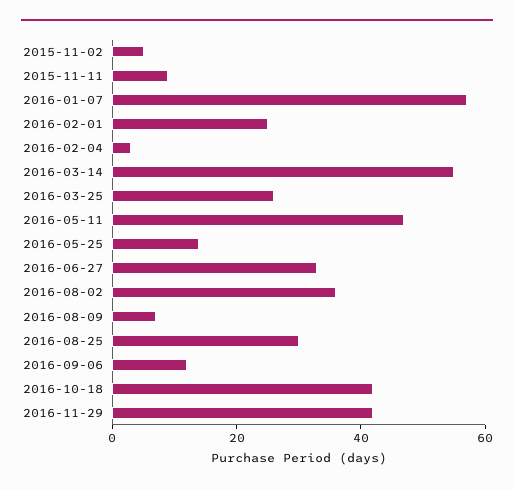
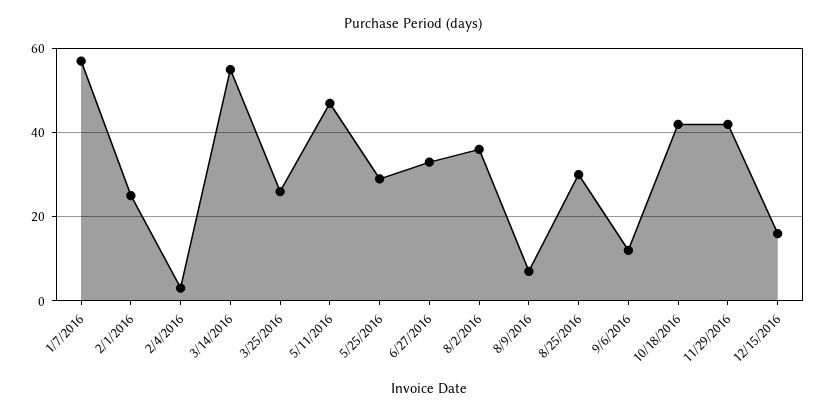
2015-11-02: 5 -> none
2015-11-11: 10 -> none
2016-05-25: 15 -> 30
12/15/2016: none -> 15

